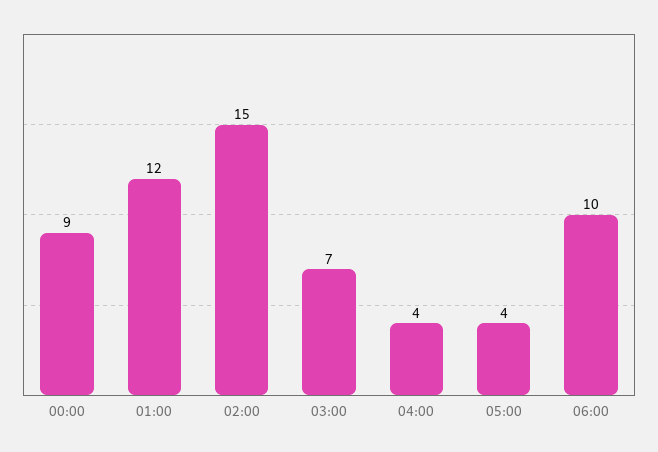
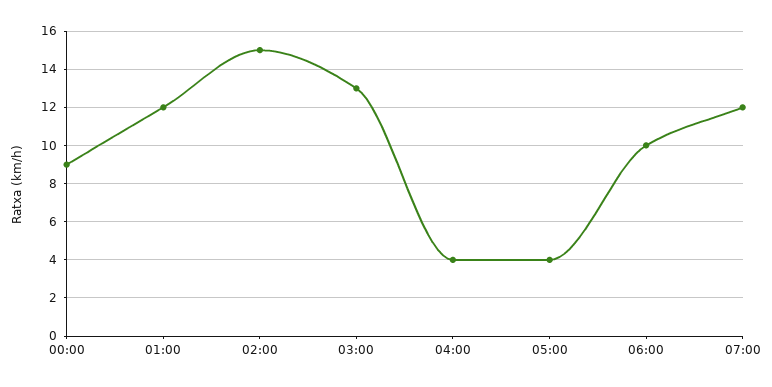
03:00: 7 -> 13
07:00: none -> 12

